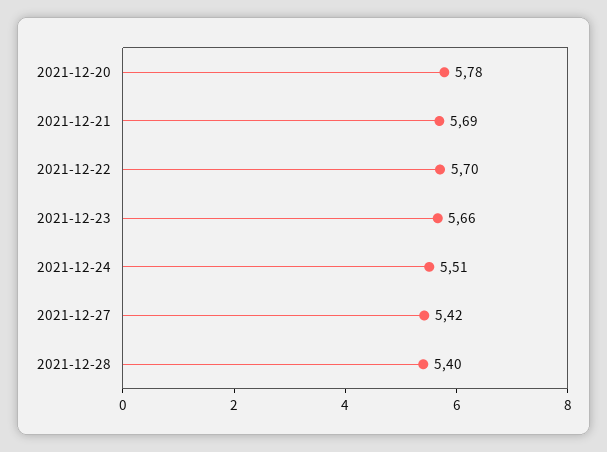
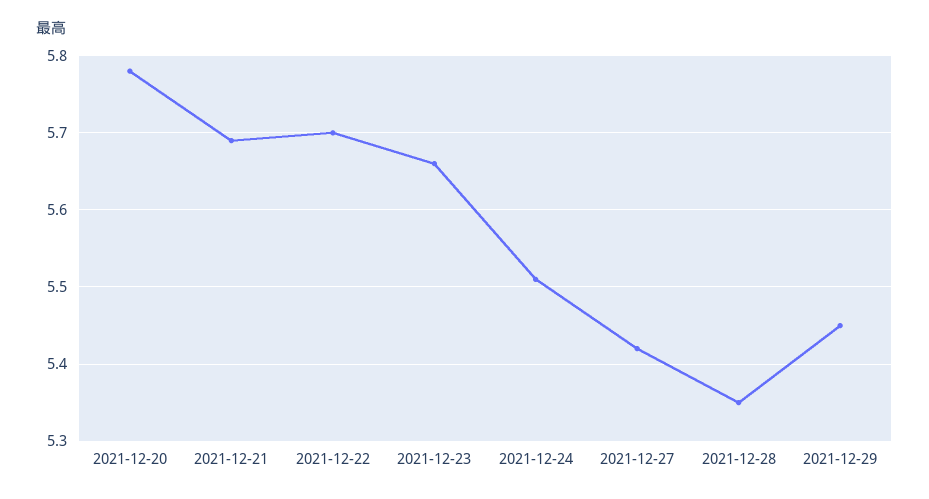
2021-12-28: 5.4 -> 5.35
2021-12-29: none -> 5.45

